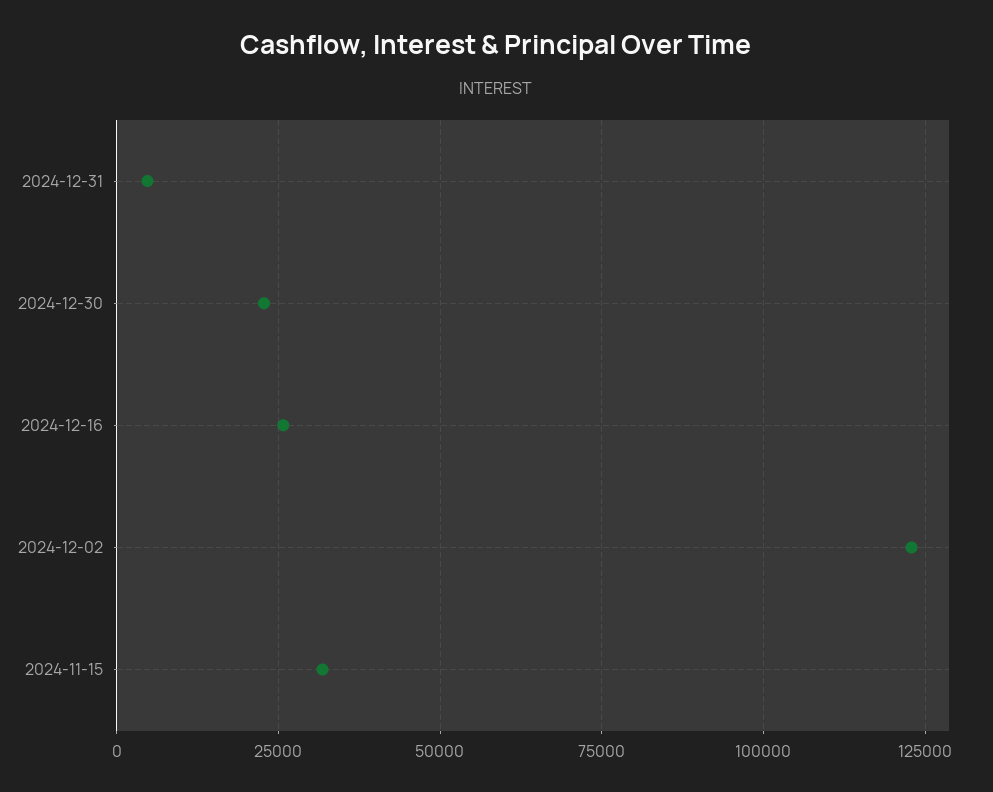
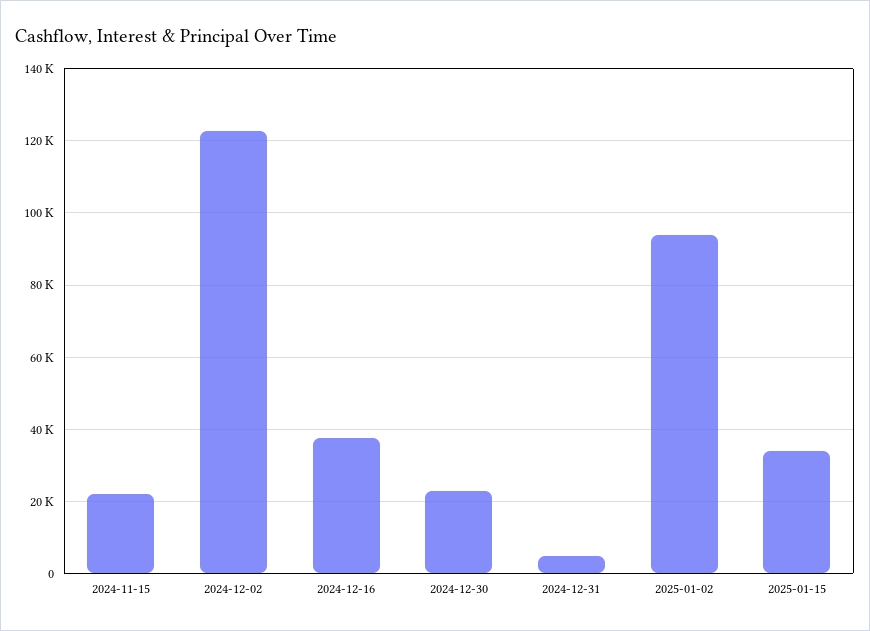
2024-12-16: 25000 -> 38000
2024-11-15: 32500 -> 22000
2025-01-02: none -> 94000
2025-01-15: none -> 34000

